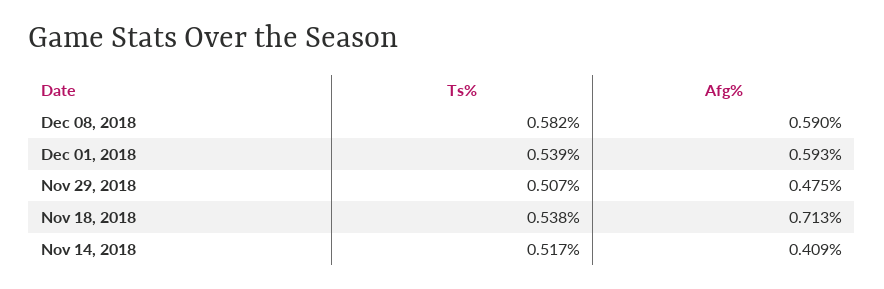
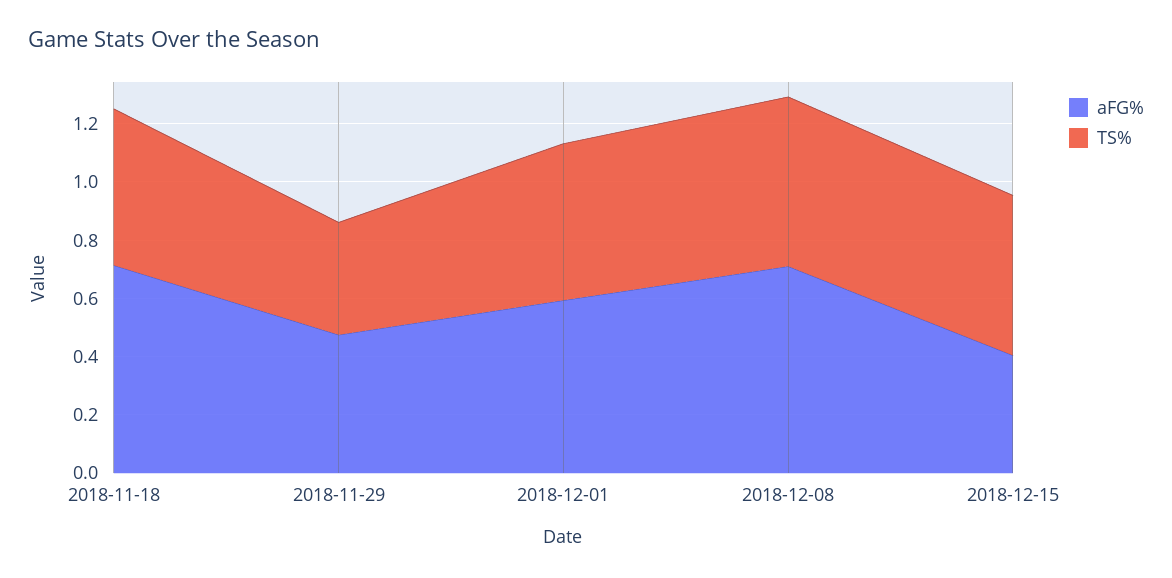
Afg%, Dec 08, 2018: 0.59 -> 0.7
Ts%, Nov 29, 2018: 0.507 -> 0.4
Ts%, Nov 14, 2018: 0.517 -> none
Afg%, Nov 14, 2018: 0.409 -> none
Afg%, 2018-12-15: none -> 0.4
Ts%, 2018-12-15: none -> 0.55

